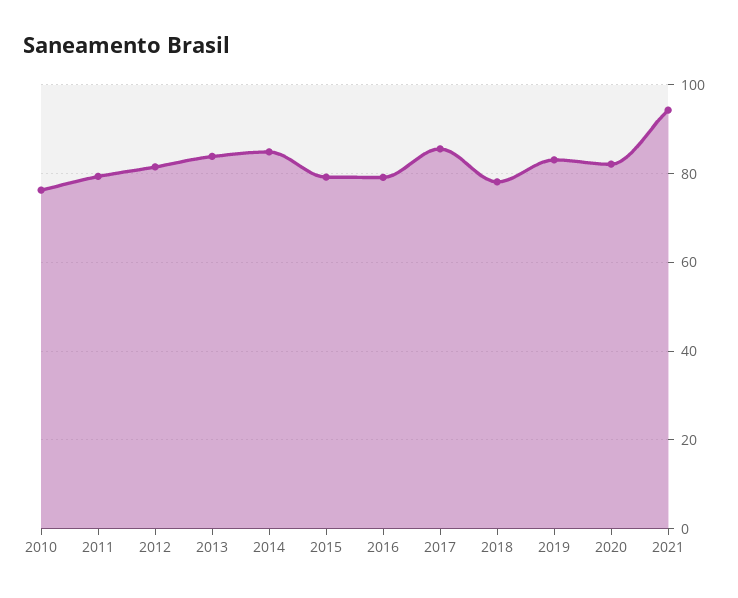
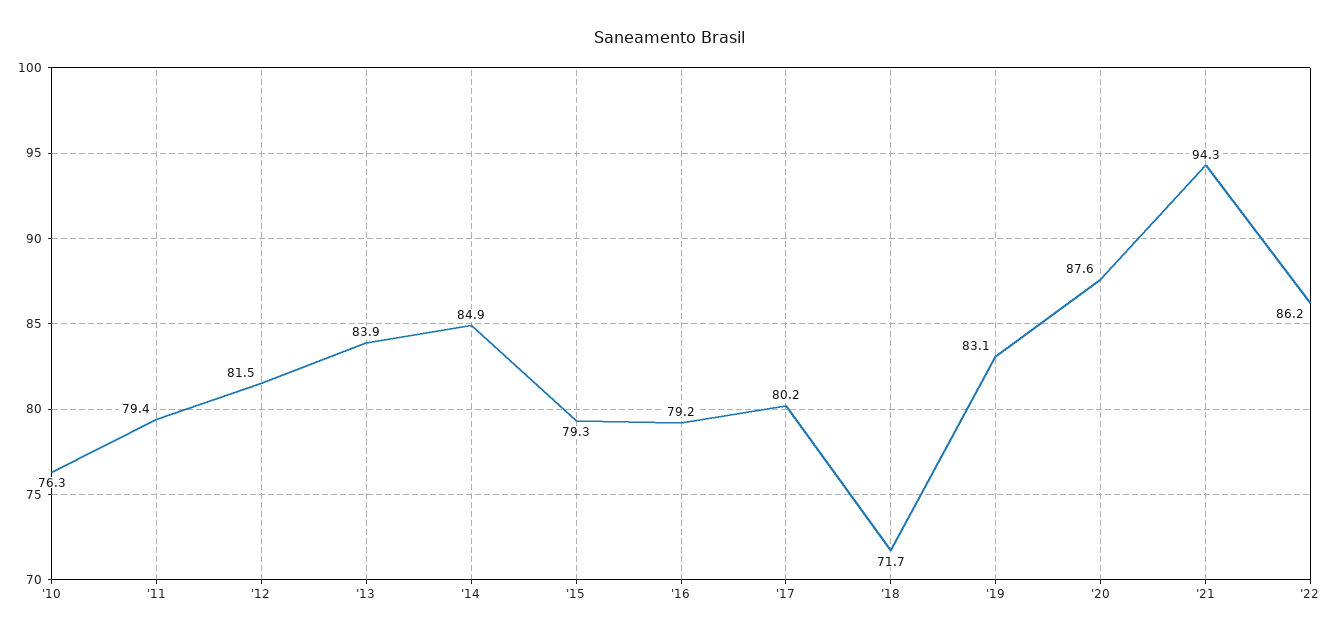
2017: 86 -> 80.2
2018: 78 -> 71.7
2020: 82 -> 87.6
'22: none -> 86.2

